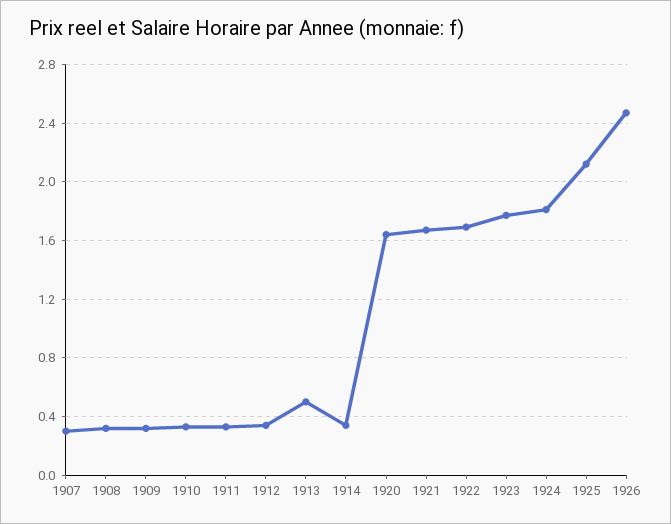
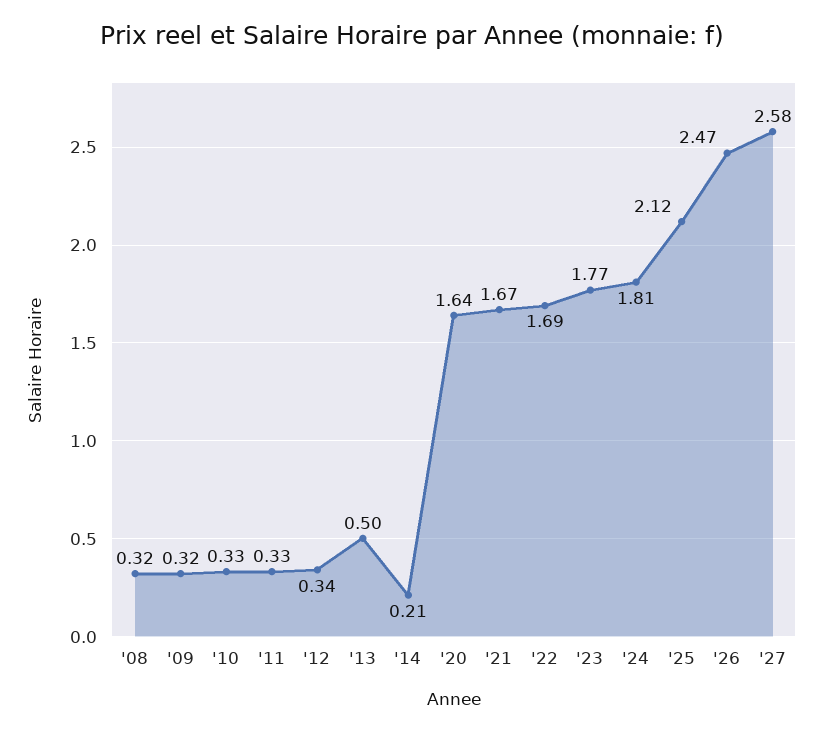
1907: 0.3 -> none
1914: 0.35 -> 0.21
'27: none -> 2.58

